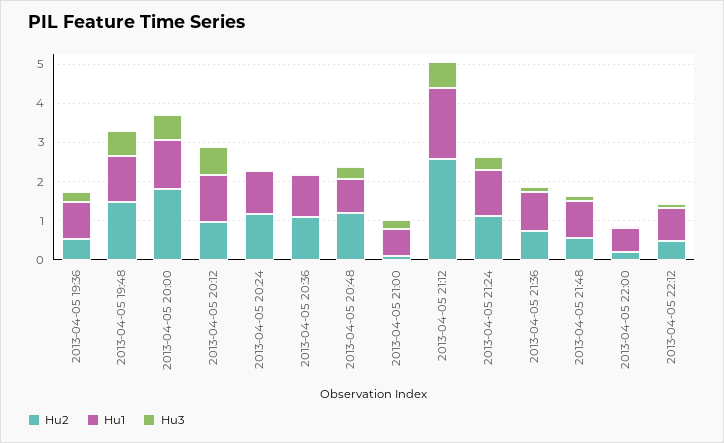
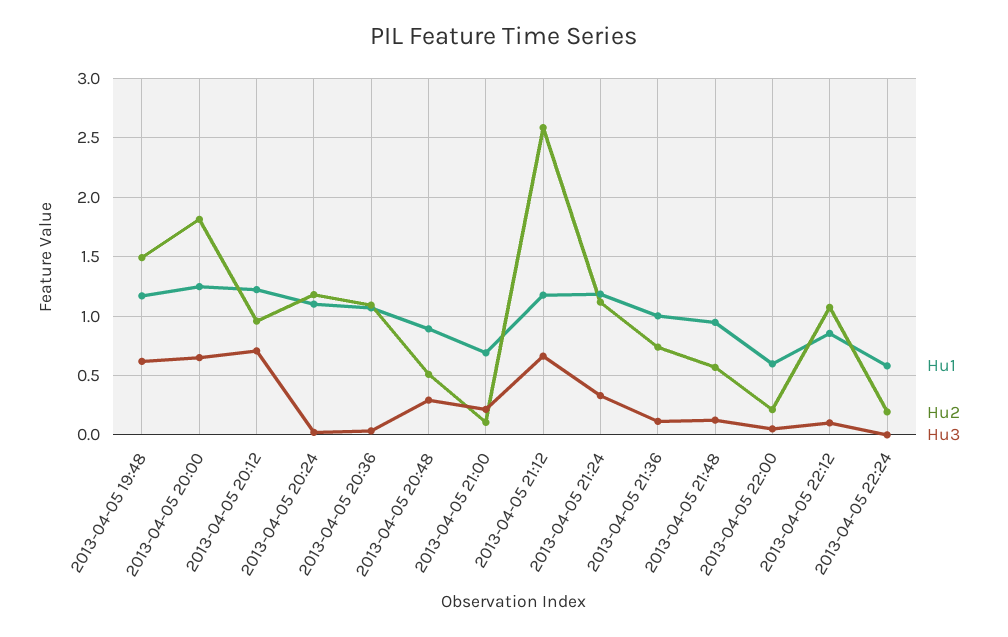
Hu2, 2013-04-05 19:36: 0.5 -> none
Hu1, 2013-04-05 19:36: 1 -> none
Hu3, 2013-04-05 19:36: 0.25 -> none
Hu2, 2013-04-05 20:48: 1.25 -> 0.5
Hu1, 2013-04-05 21:12: 1.75 -> 1.2
Hu2, 2013-04-05 22:12: 0.5 -> 1.1
Hu1, 2013-04-05 22:24: none -> 0.6
Hu2, 2013-04-05 22:24: none -> 0.2
Hu3, 2013-04-05 22:24: none -> 0

